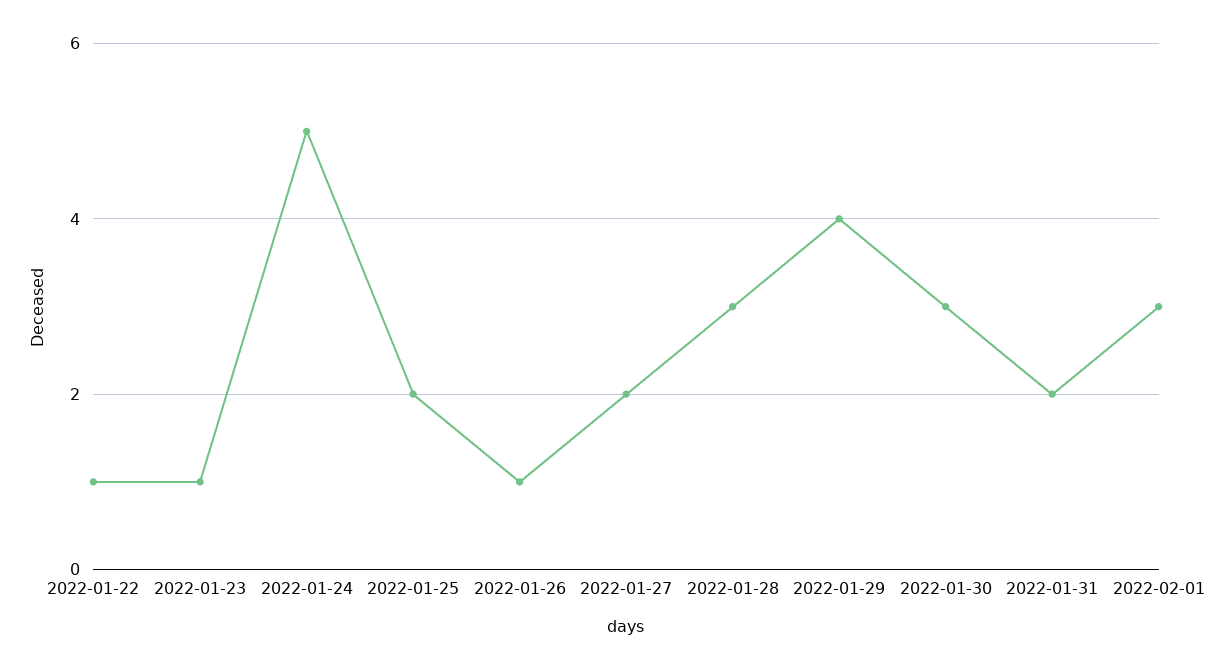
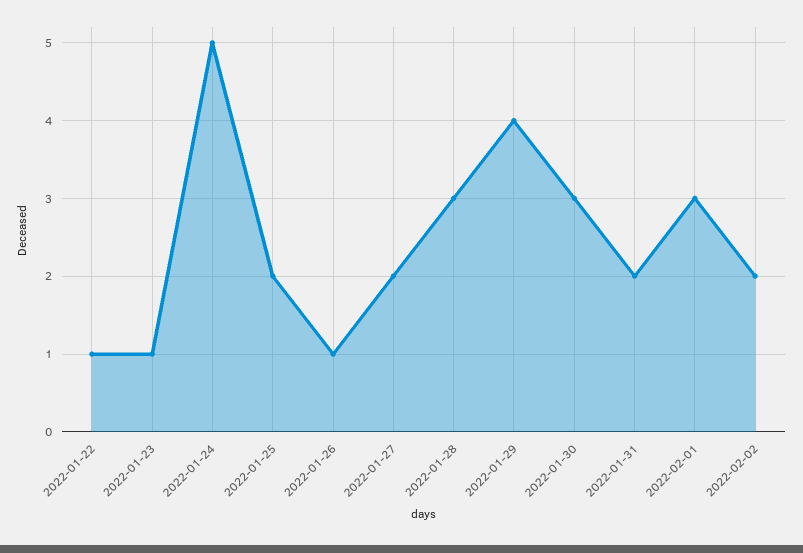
2022-02-02: none -> 2

